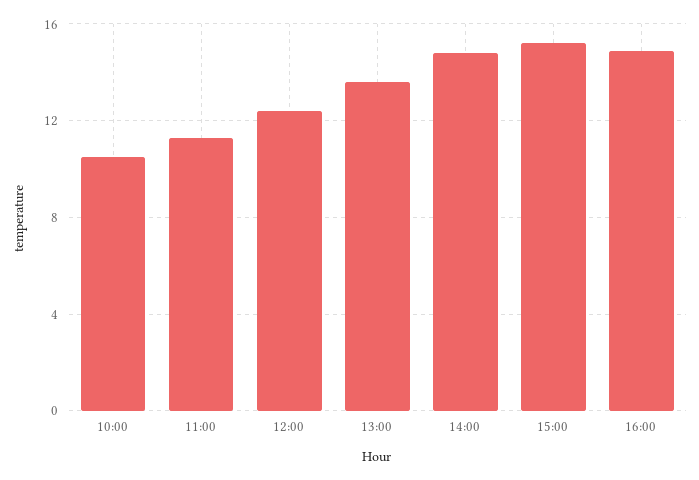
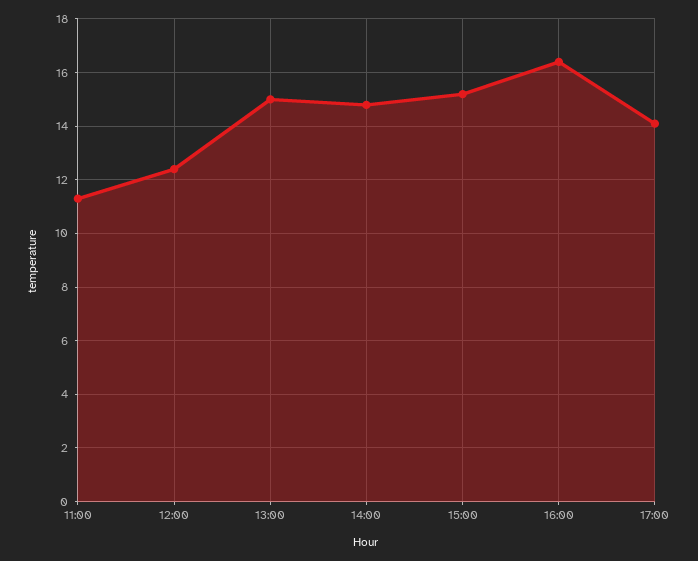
10:00: 10.5 -> none
13:00: 13.5 -> 15
16:00: 15 -> 16.5
17:00: none -> 14

